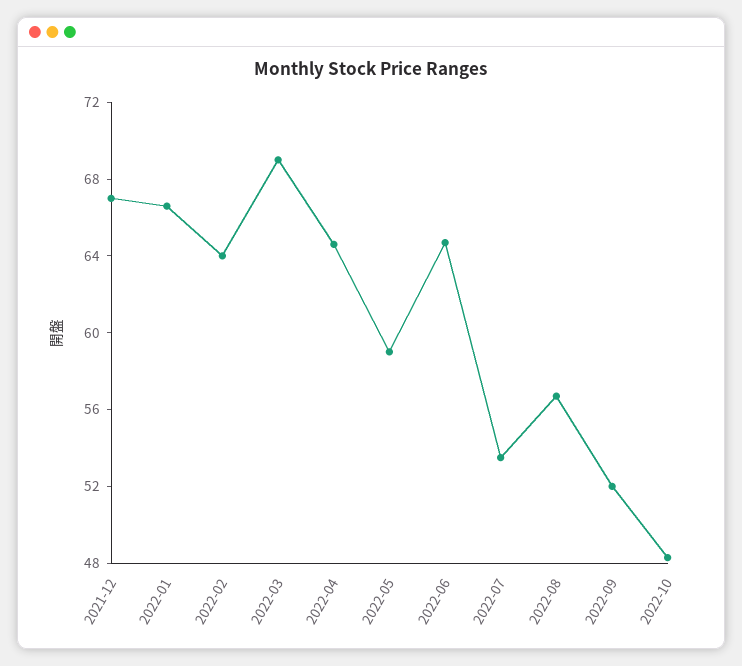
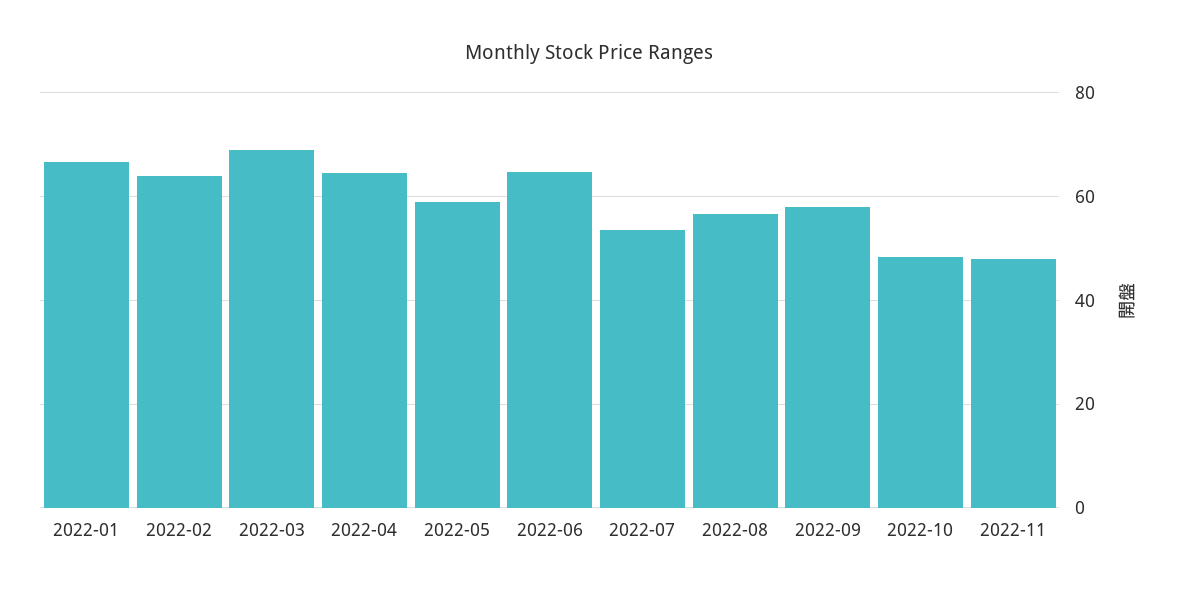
2021-12: 67 -> none
2022-09: 52 -> 58
2022-11: none -> 48

